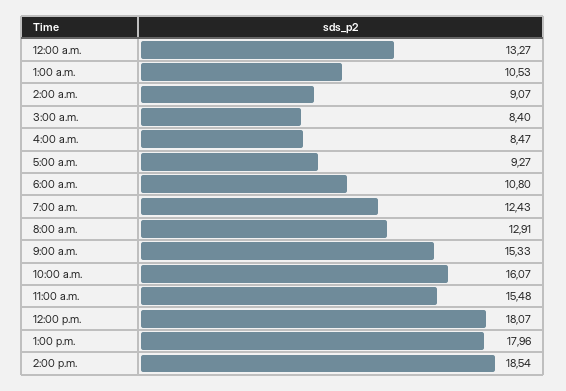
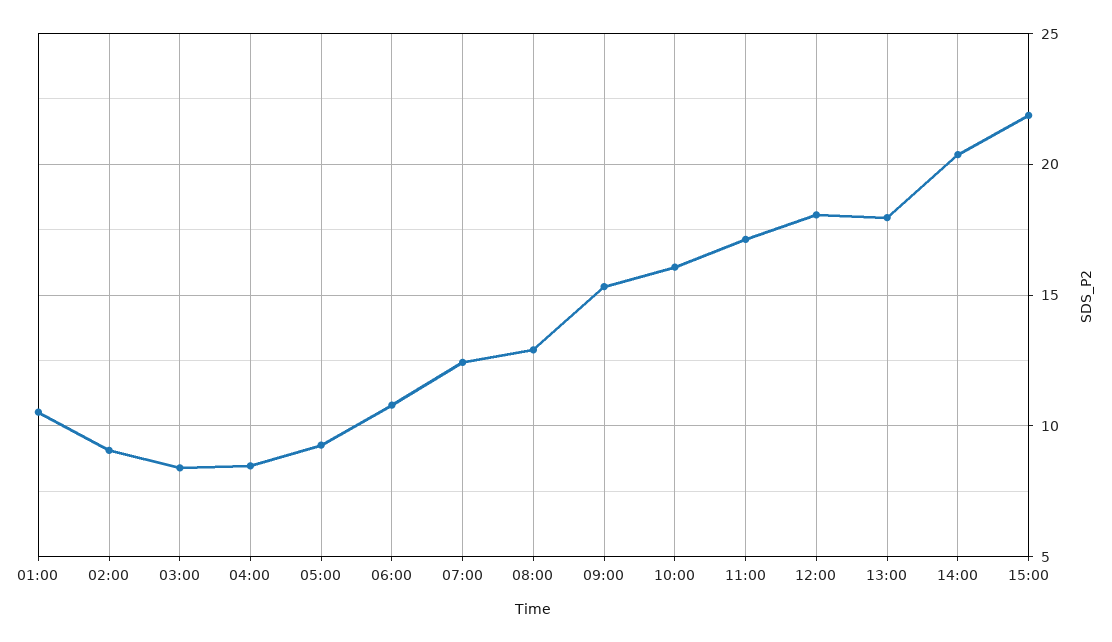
12:00 a.m.: 13.27 -> none
11:00 a.m.: 15.48 -> 17
2:00 p.m.: 18.54 -> 20.5
15:00: none -> 22

